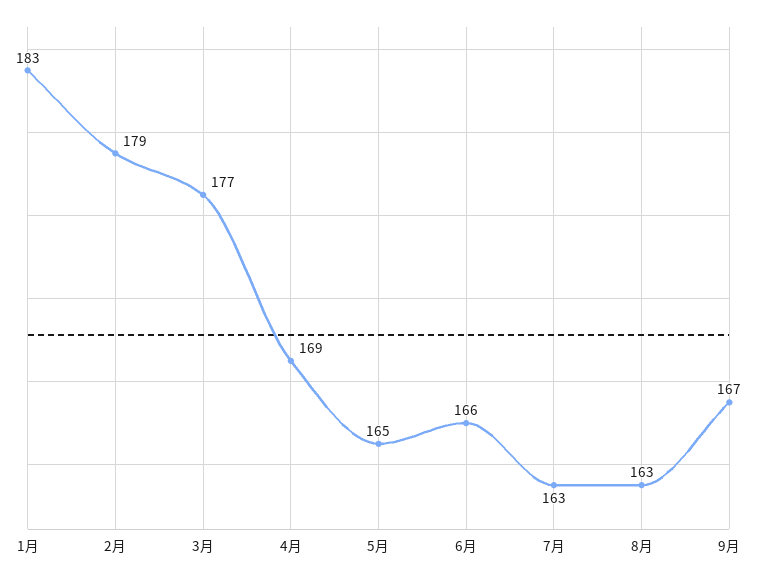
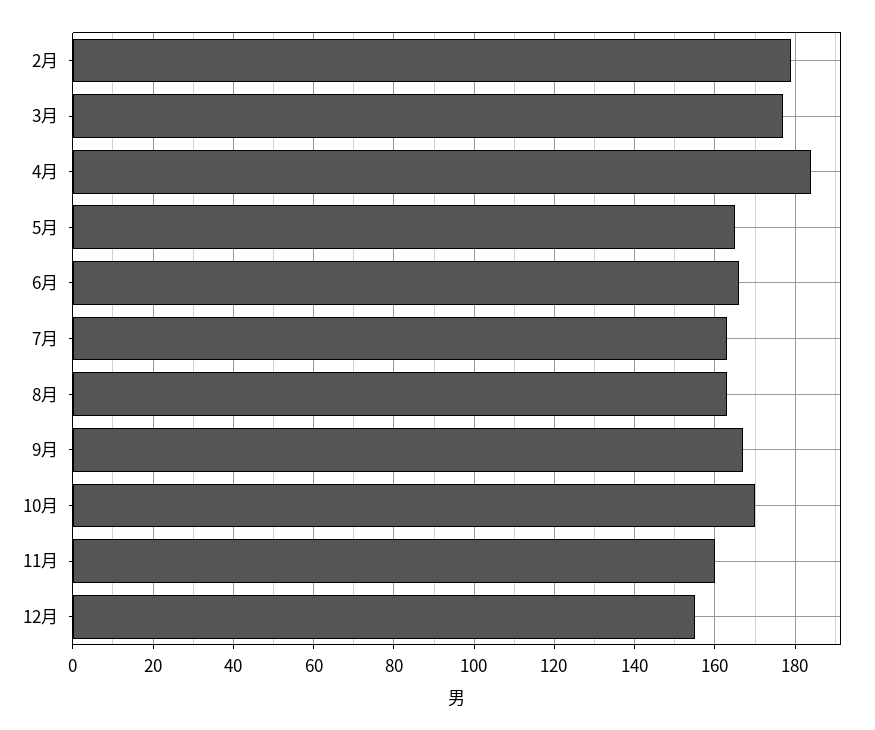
1月: 183 -> none
4月: 169 -> 185
10月: none -> 170
11月: none -> 160
12月: none -> 155

